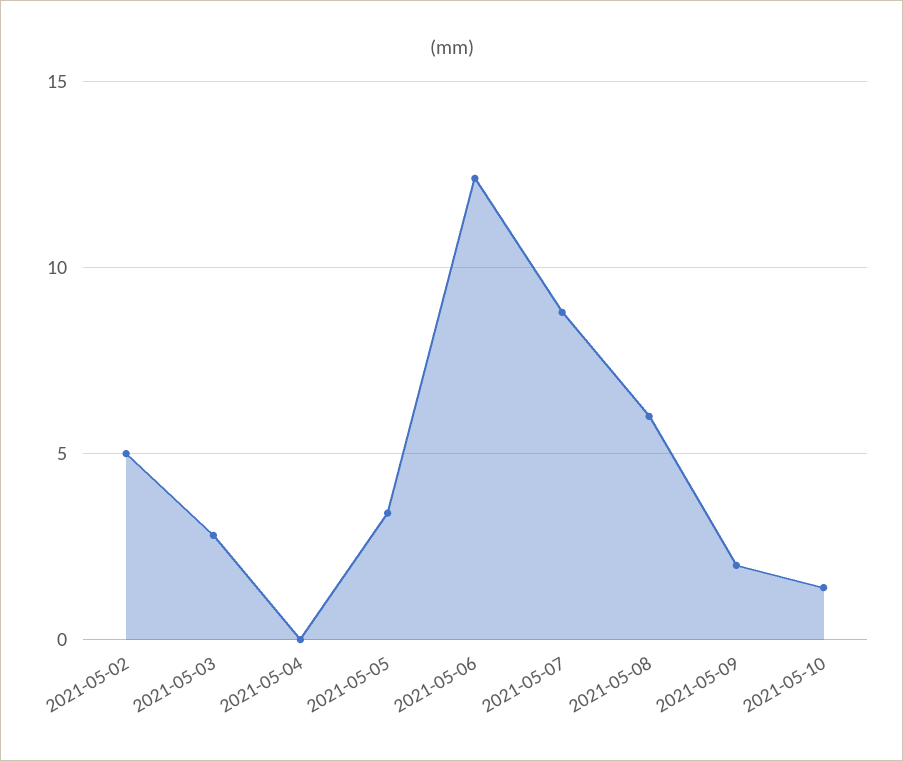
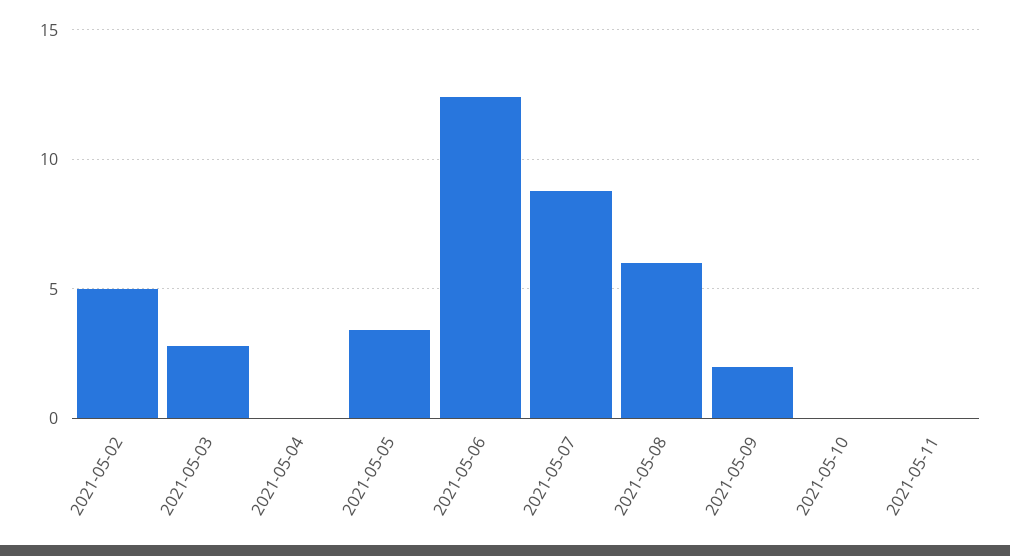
2021-05-10: 1.5 -> 0
2021-05-11: none -> 0

